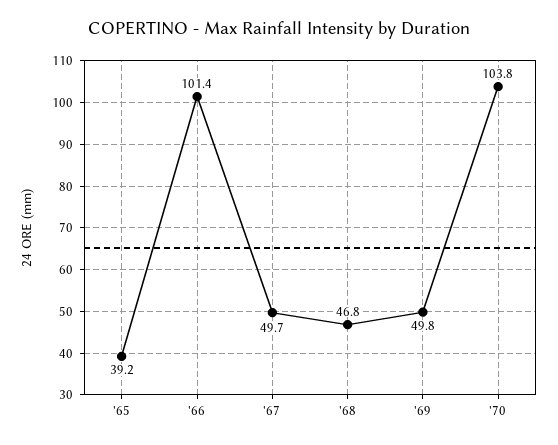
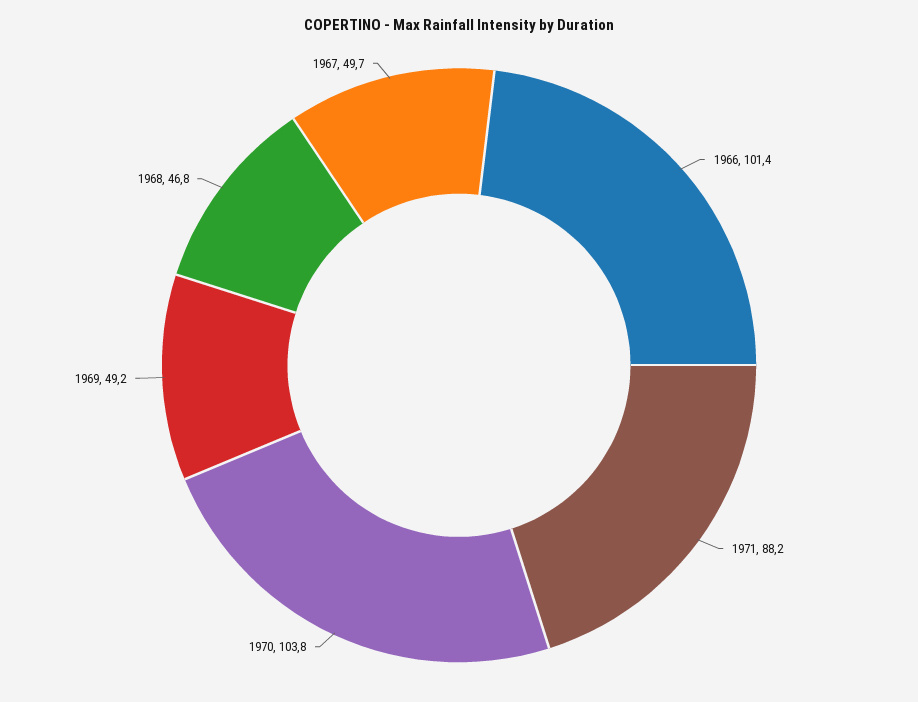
'65: 39.2 -> none
'69: 49.8 -> 49.2
1971: none -> 88.2

